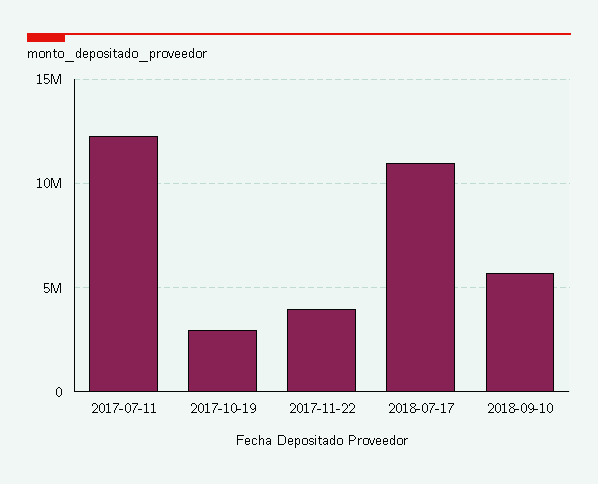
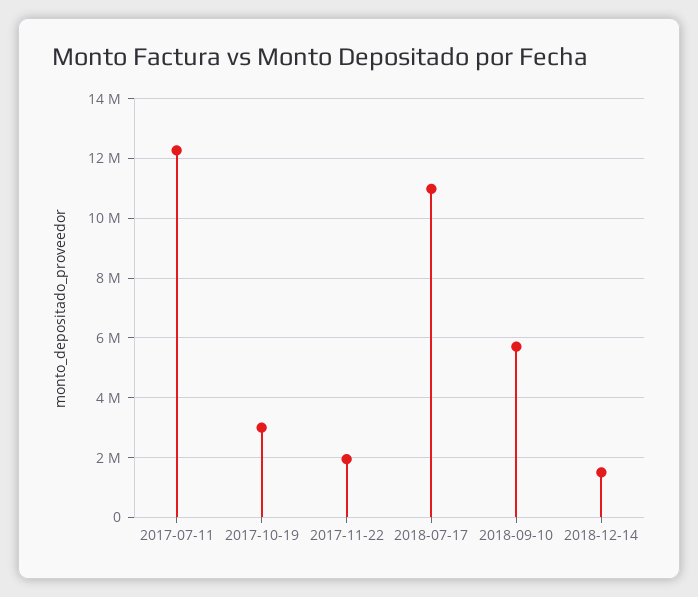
2017-11-22: 4000000 -> 2000000
2018-12-14: none -> 1500000

